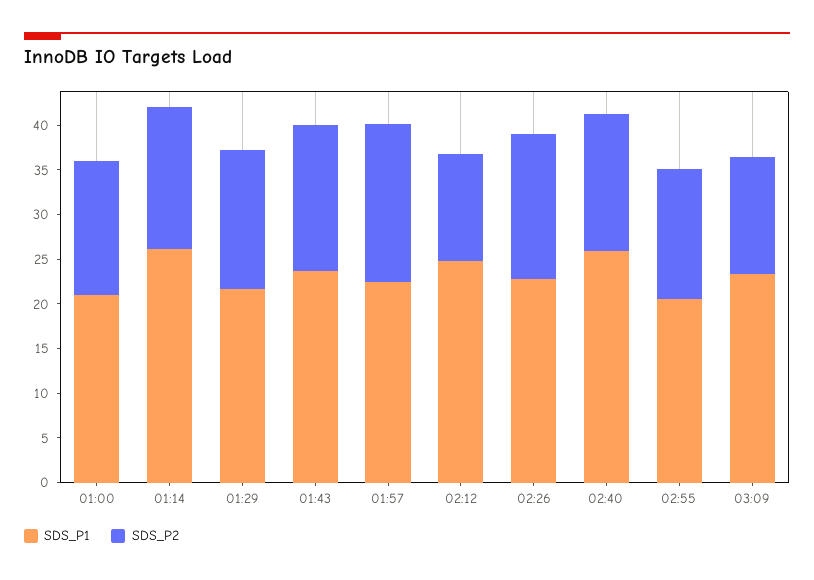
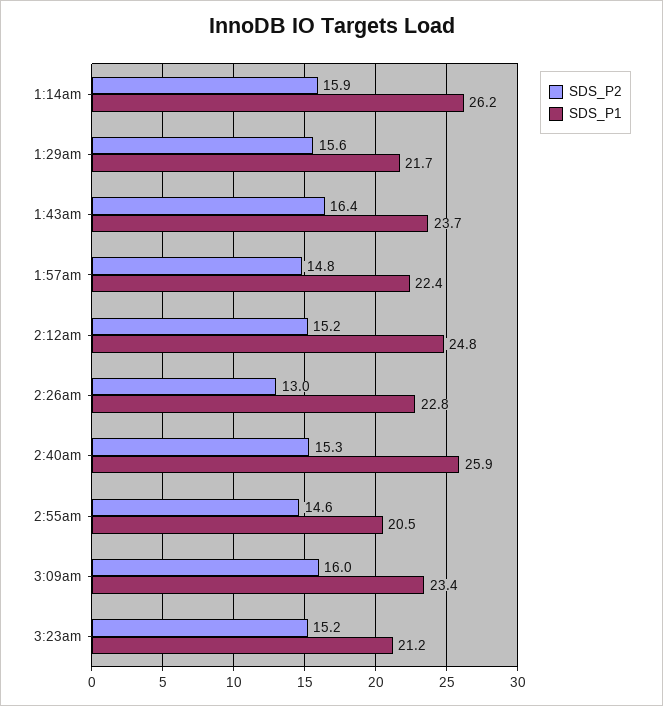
SDS_P1, 01:00: 21 -> none
SDS_P2, 01:00: 15 -> none
SDS_P2, 01:57: 18 -> 14.8
SDS_P2, 02:12: 12 -> 15.2
SDS_P2, 02:26: 16 -> 13
SDS_P2, 03:09: 13 -> 16
SDS_P2, 3:23am: none -> 15.2
SDS_P1, 3:23am: none -> 21.2

